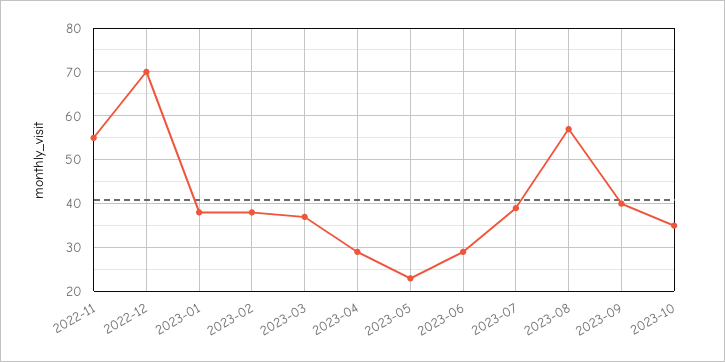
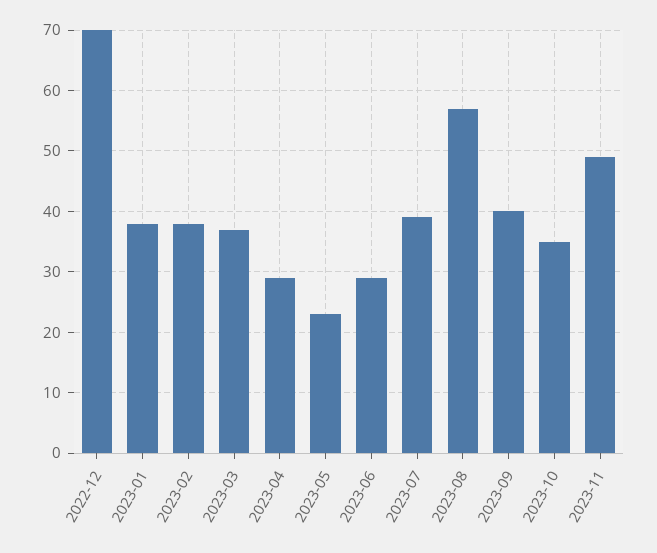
2022-11: 55 -> none
2023-11: none -> 49

